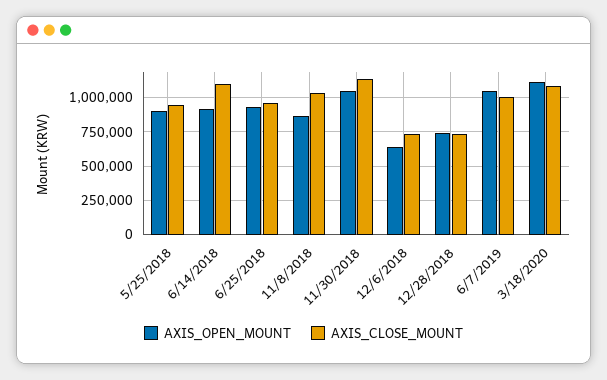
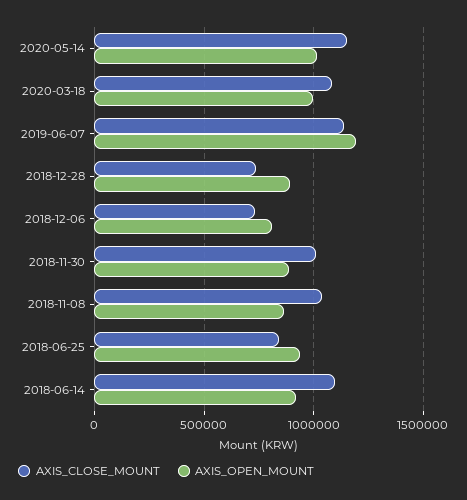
AXIS_OPEN_MOUNT, 5/25/2018: 900000 -> none
AXIS_CLOSE_MOUNT, 5/25/2018: 950000 -> none
AXIS_CLOSE_MOUNT, 6/25/2018: 950000 -> 850000
AXIS_OPEN_MOUNT, 11/30/2018: 1050000 -> 900000
AXIS_CLOSE_MOUNT, 11/30/2018: 1150000 -> 1000000
AXIS_OPEN_MOUNT, 12/6/2018: 650000 -> 800000
AXIS_OPEN_MOUNT, 12/28/2018: 750000 -> 900000
AXIS_OPEN_MOUNT, 6/7/2019: 1050000 -> 1200000
AXIS_CLOSE_MOUNT, 6/7/2019: 1000000 -> 1150000
AXIS_OPEN_MOUNT, 3/18/2020: 1100000 -> 1000000
AXIS_CLOSE_MOUNT, 2020-05-14: none -> 1150000
AXIS_OPEN_MOUNT, 2020-05-14: none -> 1000000

